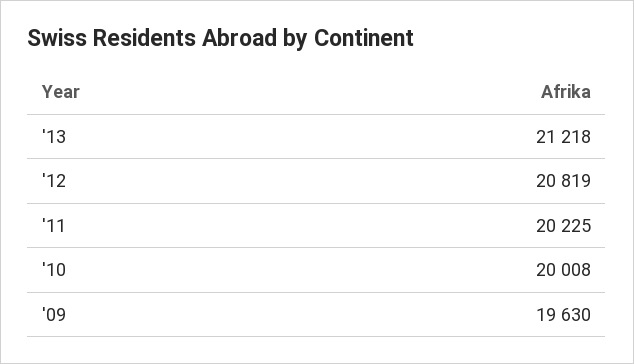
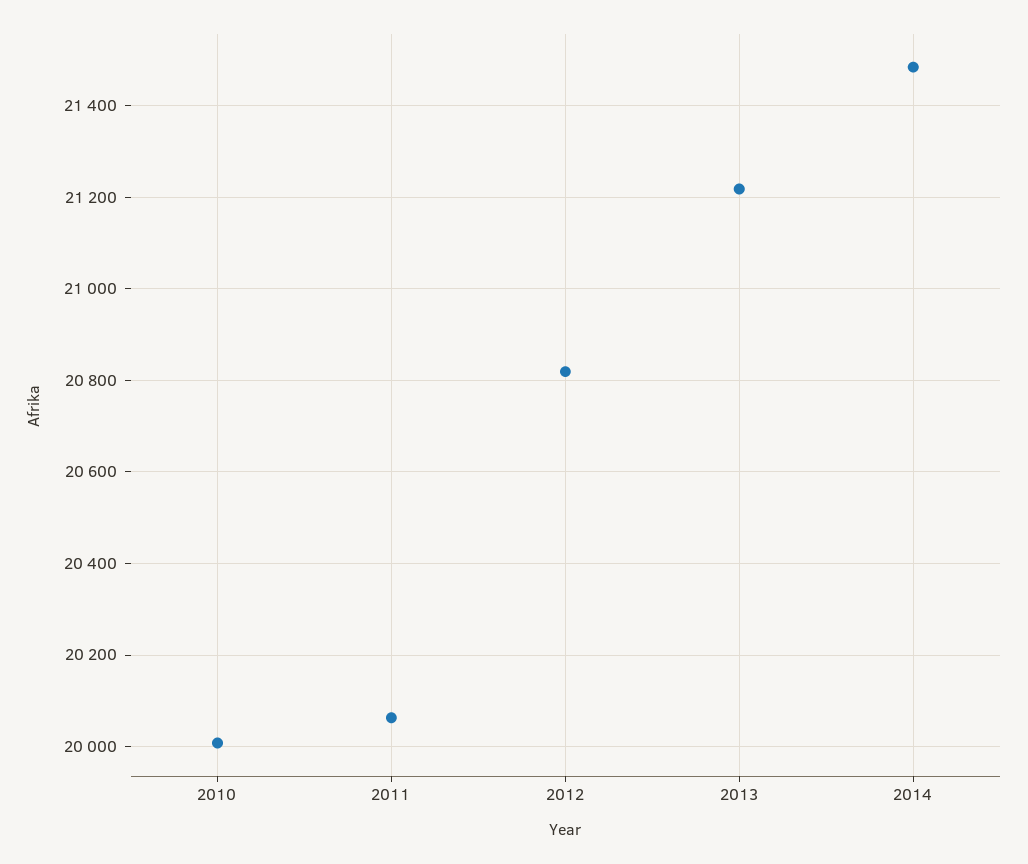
'11: 20225 -> 20060
'09: 19630 -> none
2014: none -> 21480

